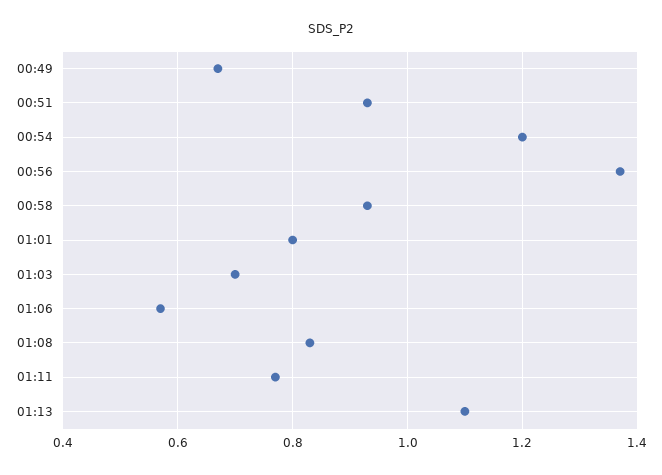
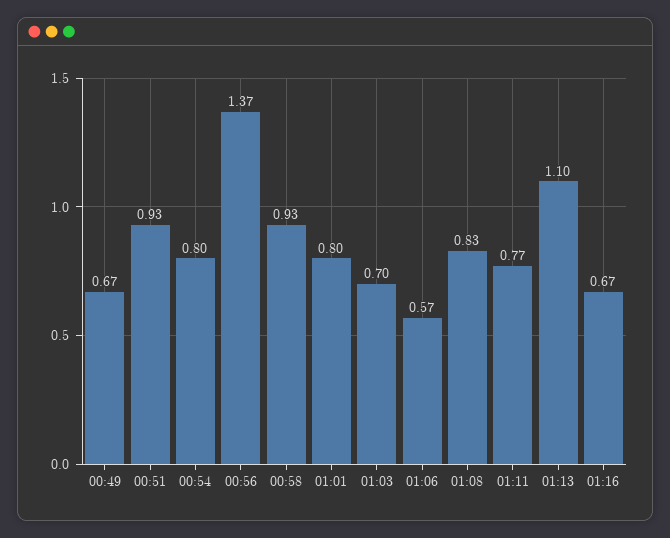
00:54: 1.2 -> 0.8
01:16: none -> 0.67

